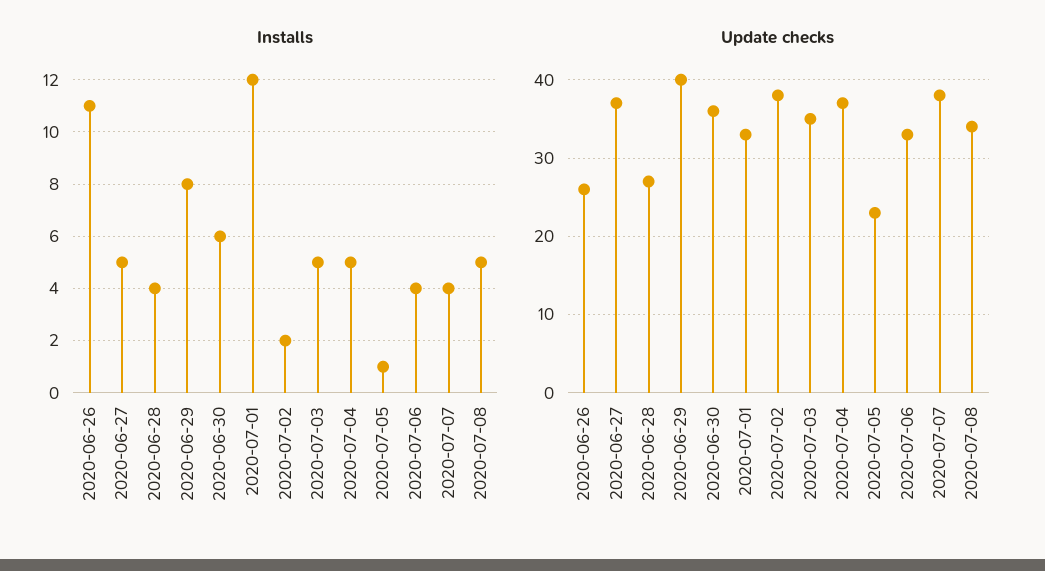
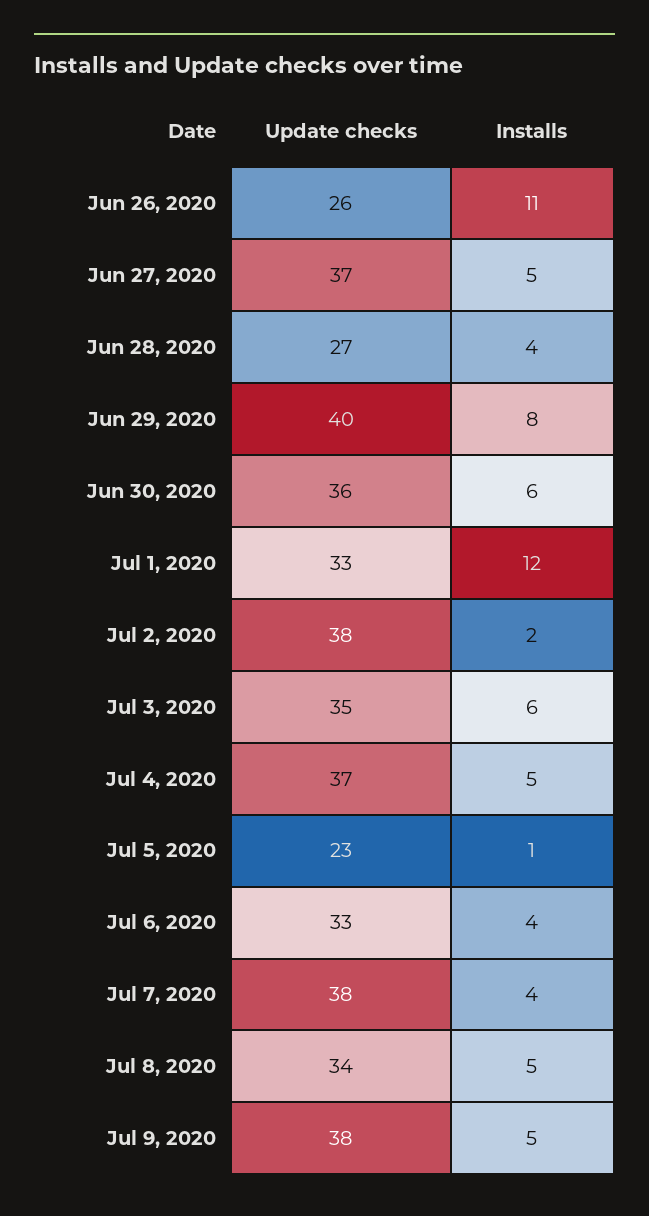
Installs, 2020-07-03: 5 -> 6
Update checks, Jul 9, 2020: none -> 38
Installs, Jul 9, 2020: none -> 5

